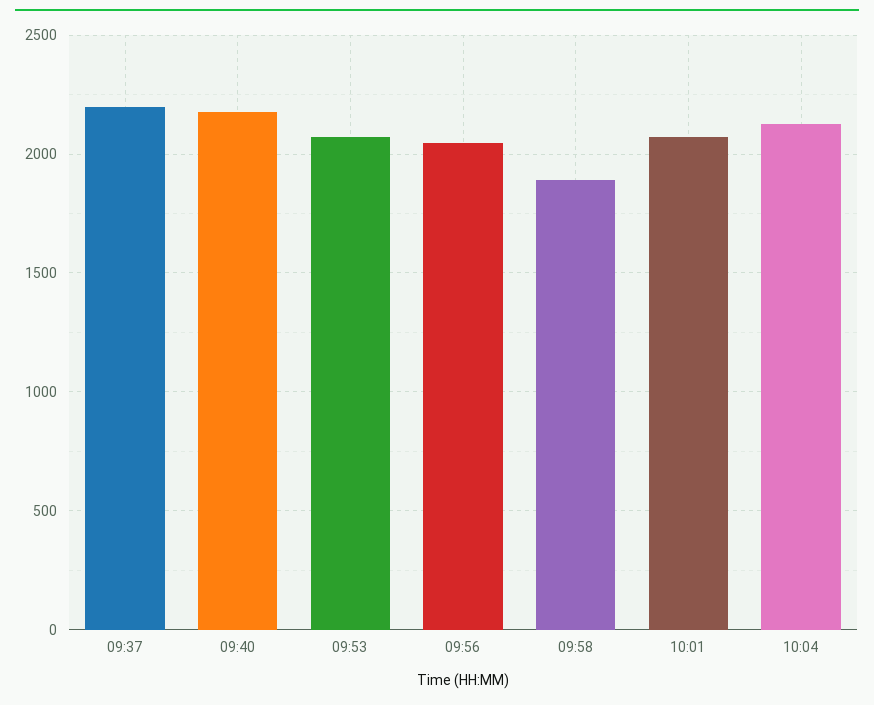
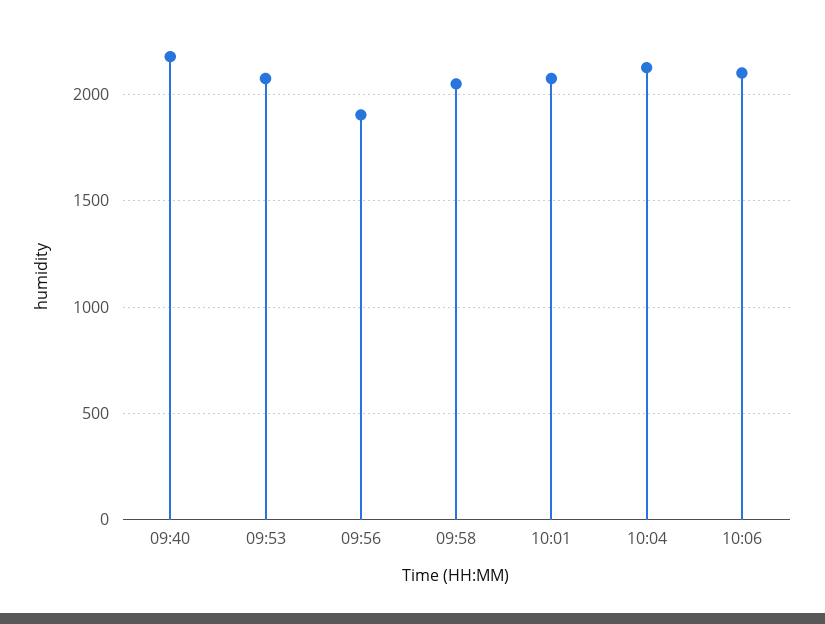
09:37: 2200 -> none
09:56: 2050 -> 1900
09:58: 1900 -> 2050
10:06: none -> 2100

